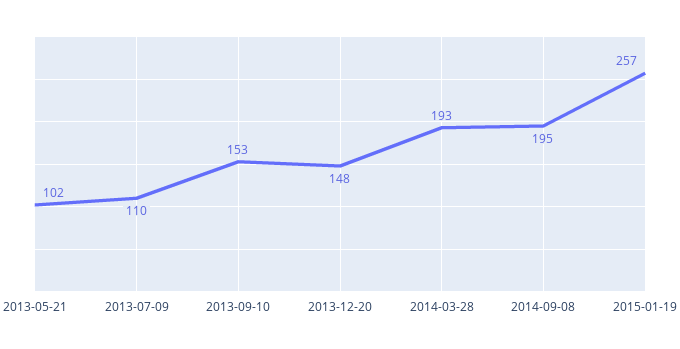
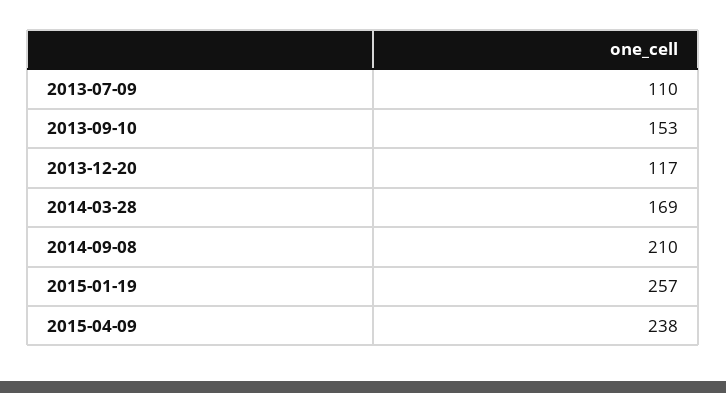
2013-05-21: 102 -> none
2013-12-20: 148 -> 117
2014-03-28: 193 -> 169
2014-09-08: 195 -> 210
2015-04-09: none -> 238

